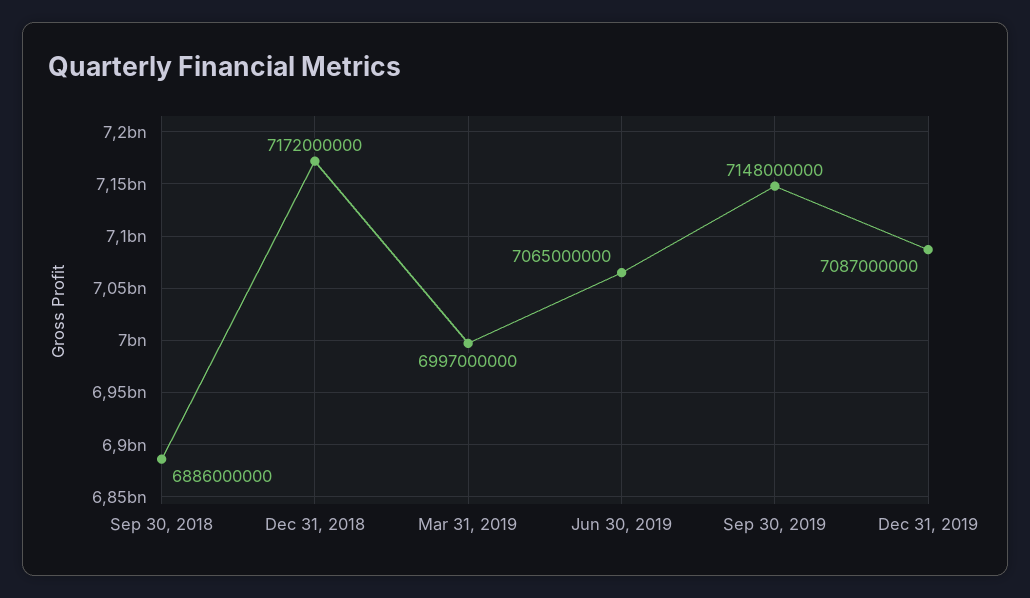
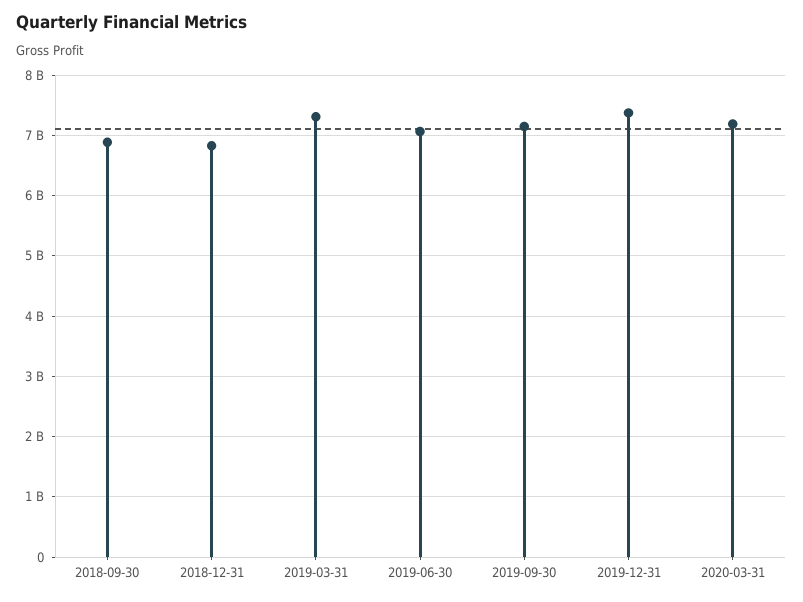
Dec 31, 2018: 7172000000 -> 6800000000
Mar 31, 2019: 6997000000 -> 7300000000
Dec 31, 2019: 7087000000 -> 7400000000
2020-03-31: none -> 7200000000

